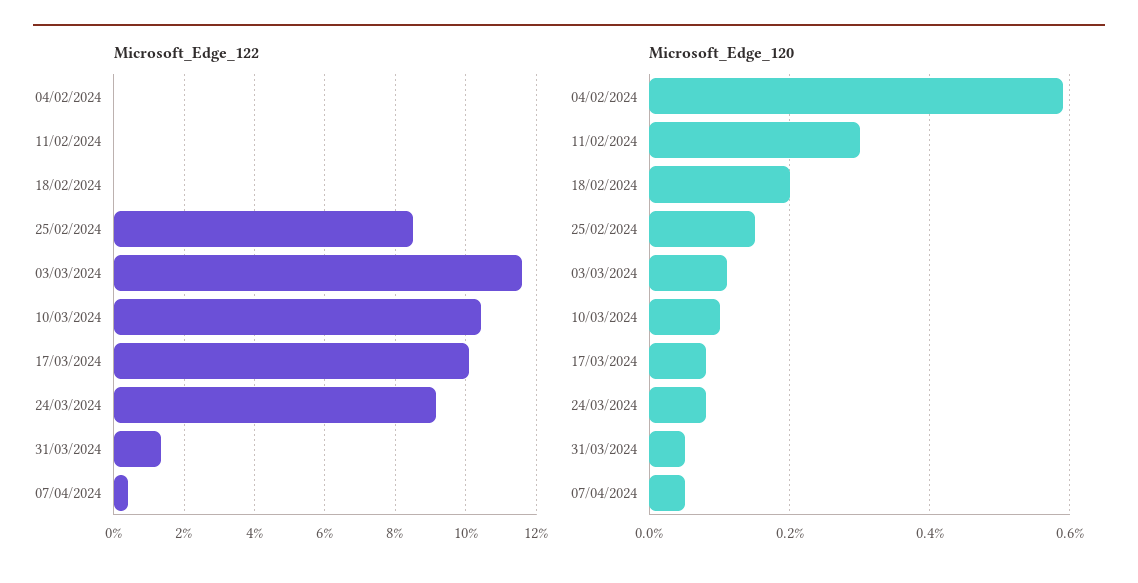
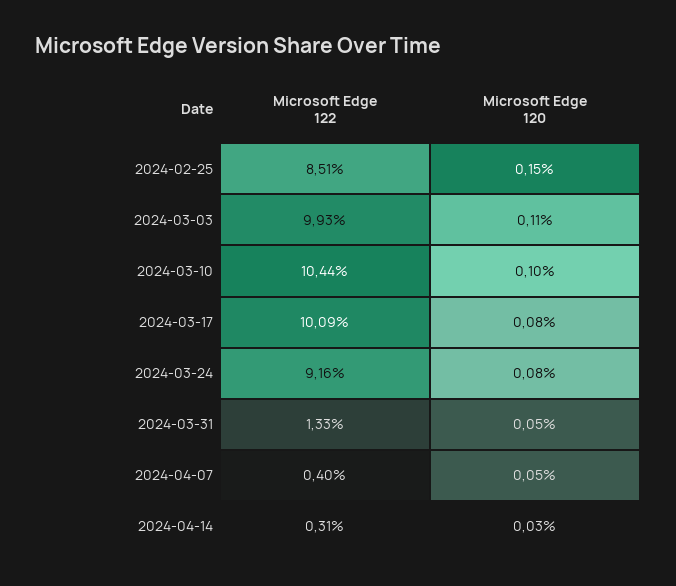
Microsoft_Edge_122, 04/02/2024: 0 -> none
Microsoft_Edge_122, 11/02/2024: 0 -> none
Microsoft_Edge_122, 18/02/2024: 0 -> none
Microsoft_Edge_122, 03/03/2024: 11.6 -> 9.93
Microsoft_Edge_120, 04/02/2024: 0.6 -> none
Microsoft_Edge_120, 11/02/2024: 0.3 -> none
Microsoft_Edge_120, 18/02/2024: 0.2 -> none
Microsoft_Edge_122, 2024-04-14: none -> 0.31
Microsoft_Edge_120, 2024-04-14: none -> 0.03

